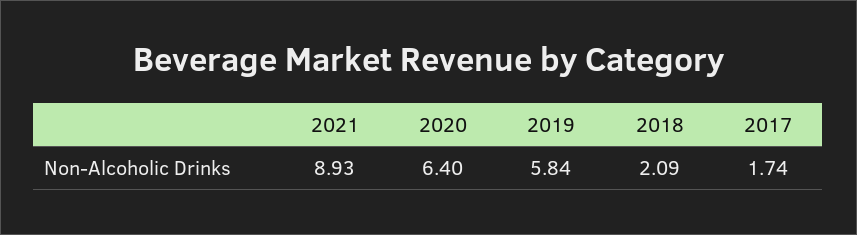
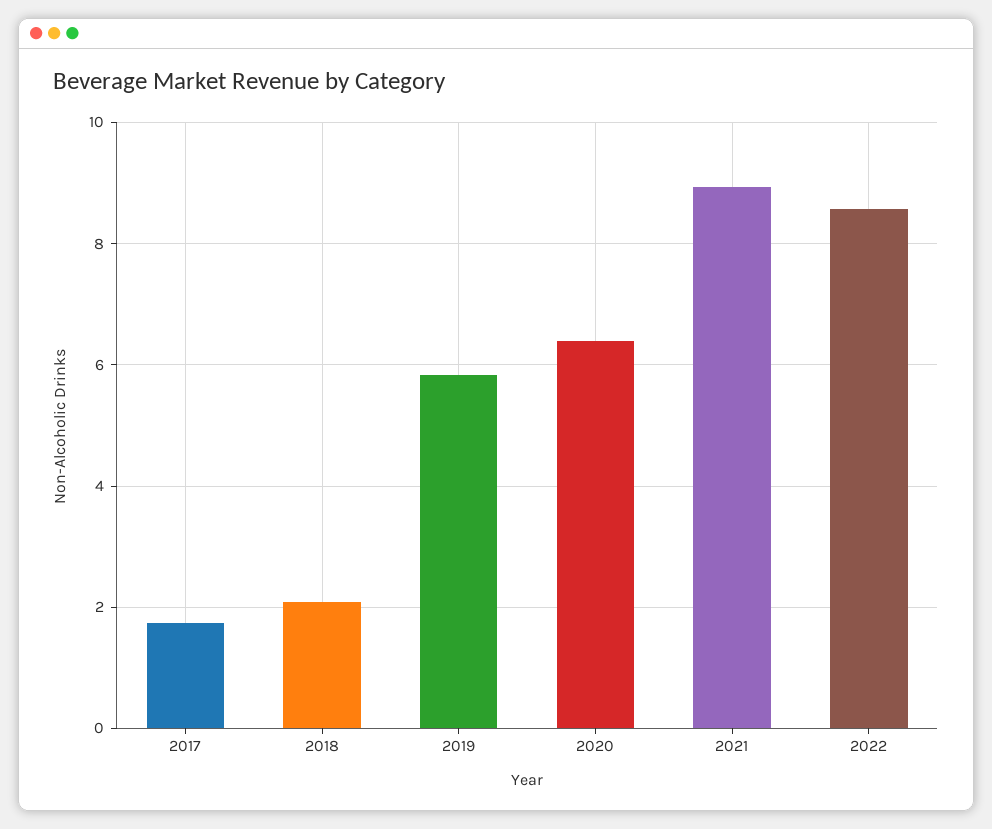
2022: none -> 8.6

